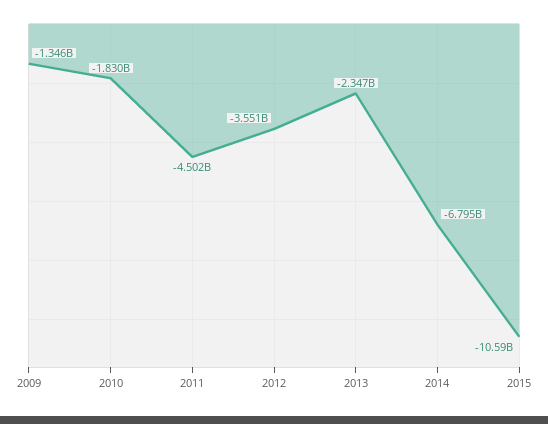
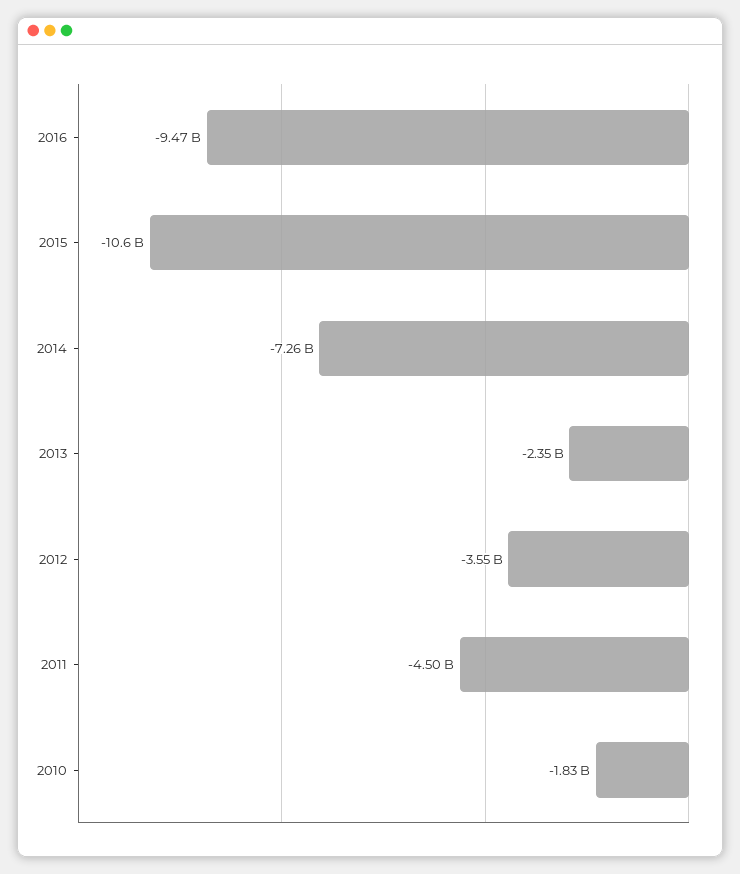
2009: -1346000000 -> none
2014: -6795000000 -> -7260000000
2016: none -> -9470000000

